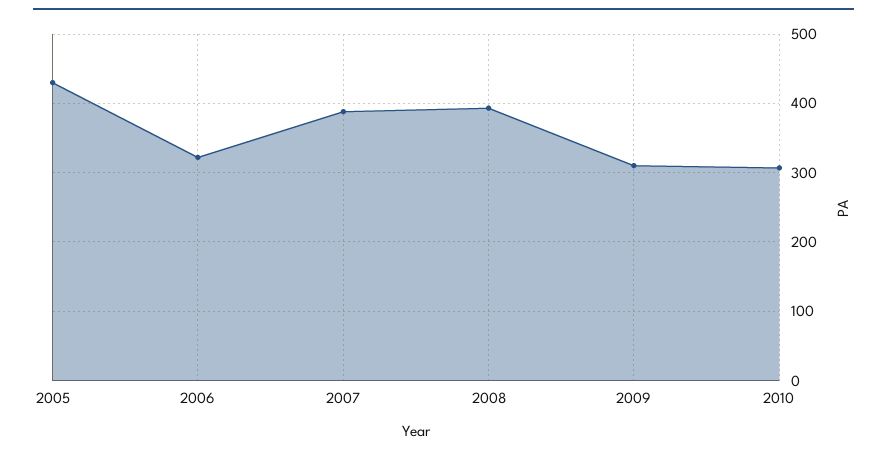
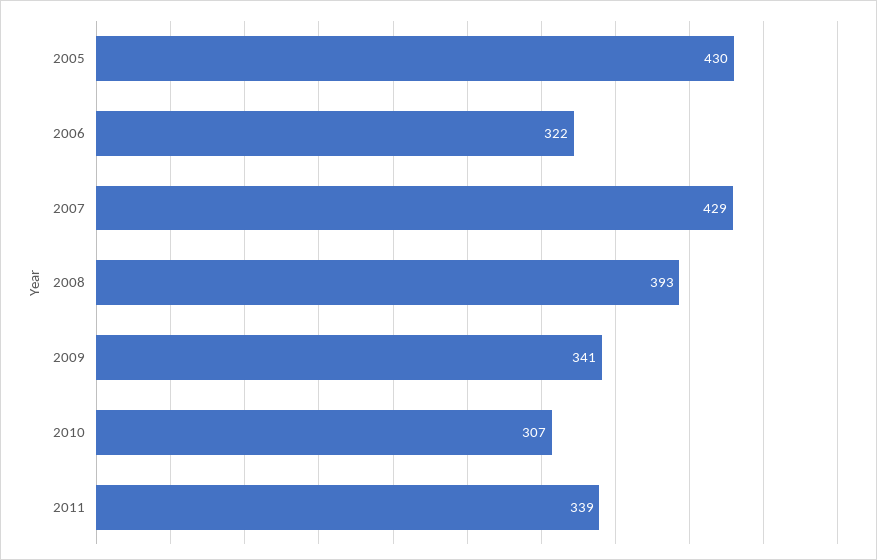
2007: 390 -> 429
2009: 310 -> 341
2011: none -> 339

